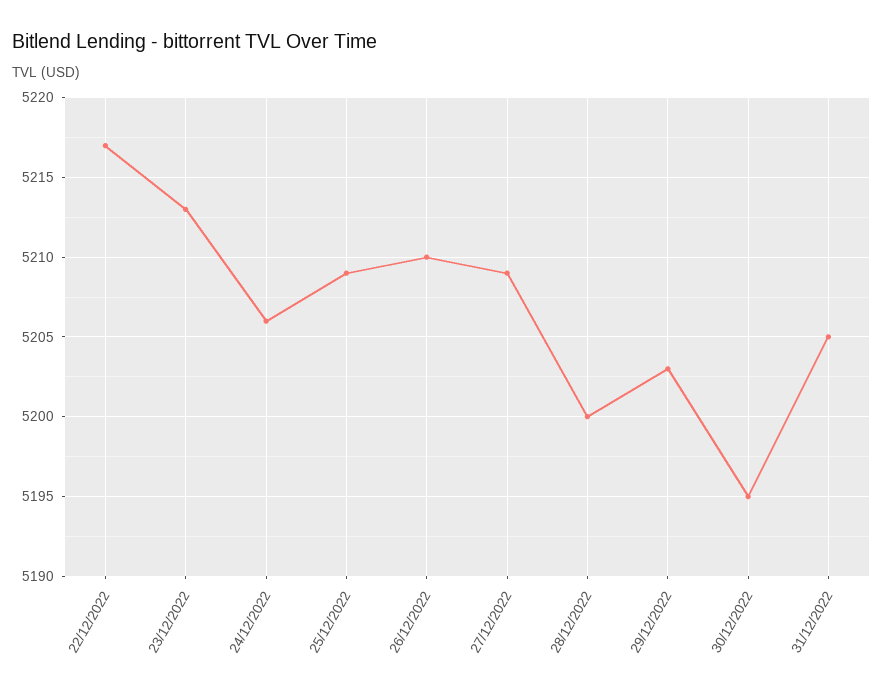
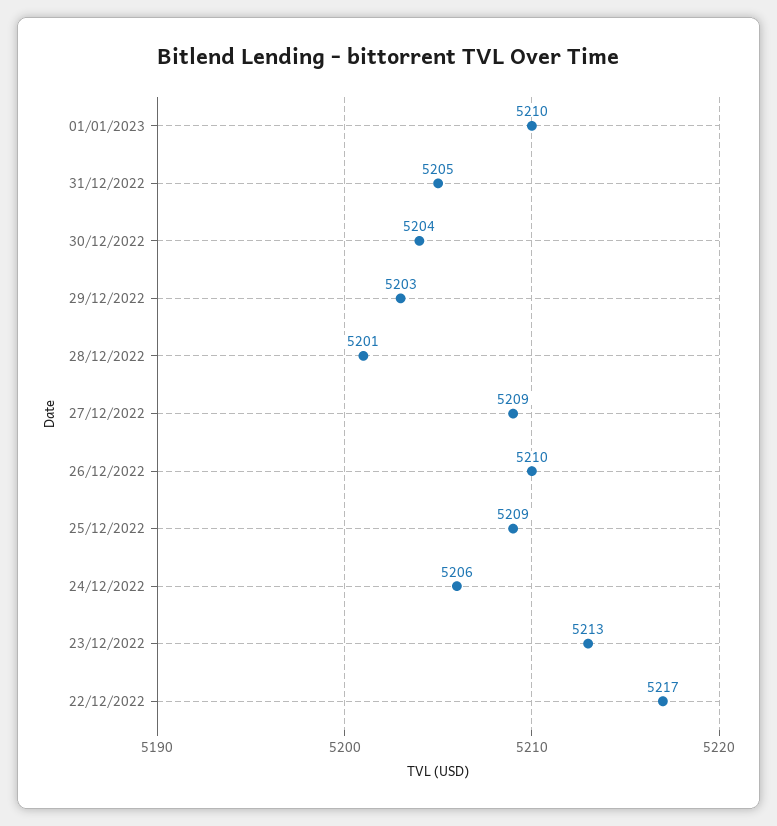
28/12/2022: 5200 -> 5201
30/12/2022: 5195 -> 5204
01/01/2023: none -> 5210

